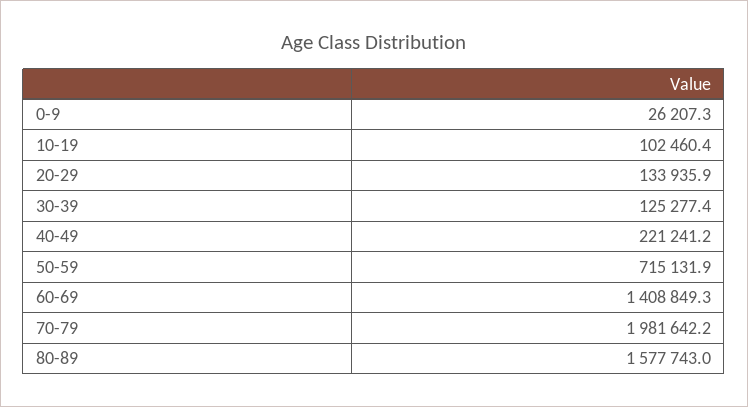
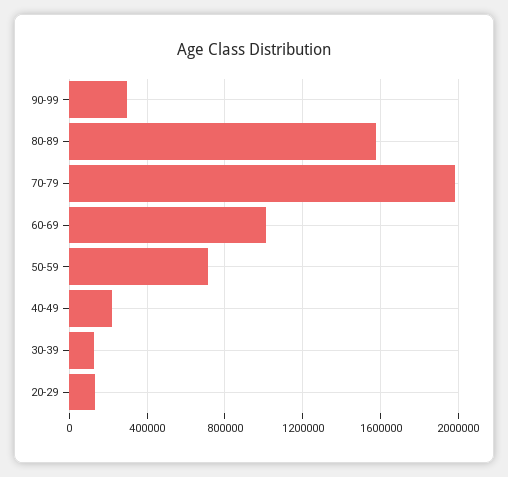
0-9: 26207.3 -> none
10-19: 102460.4 -> none
60-69: 1408849.3 -> 1000000
90-99: none -> 300000

